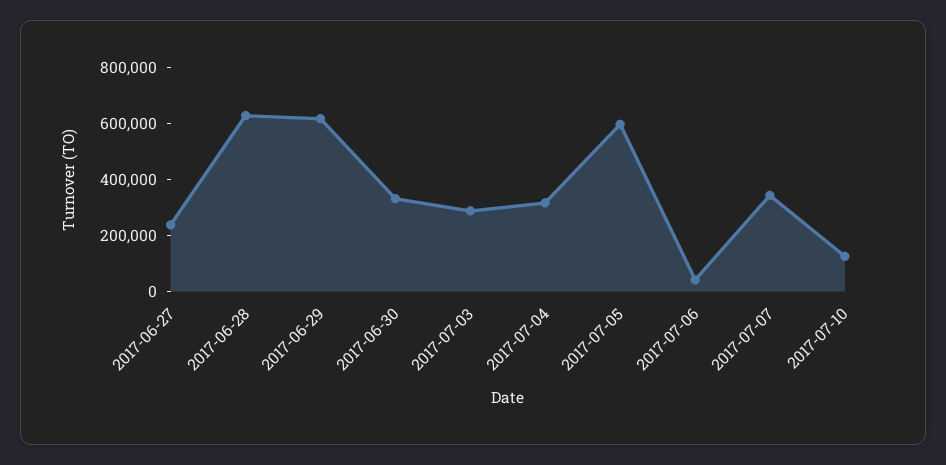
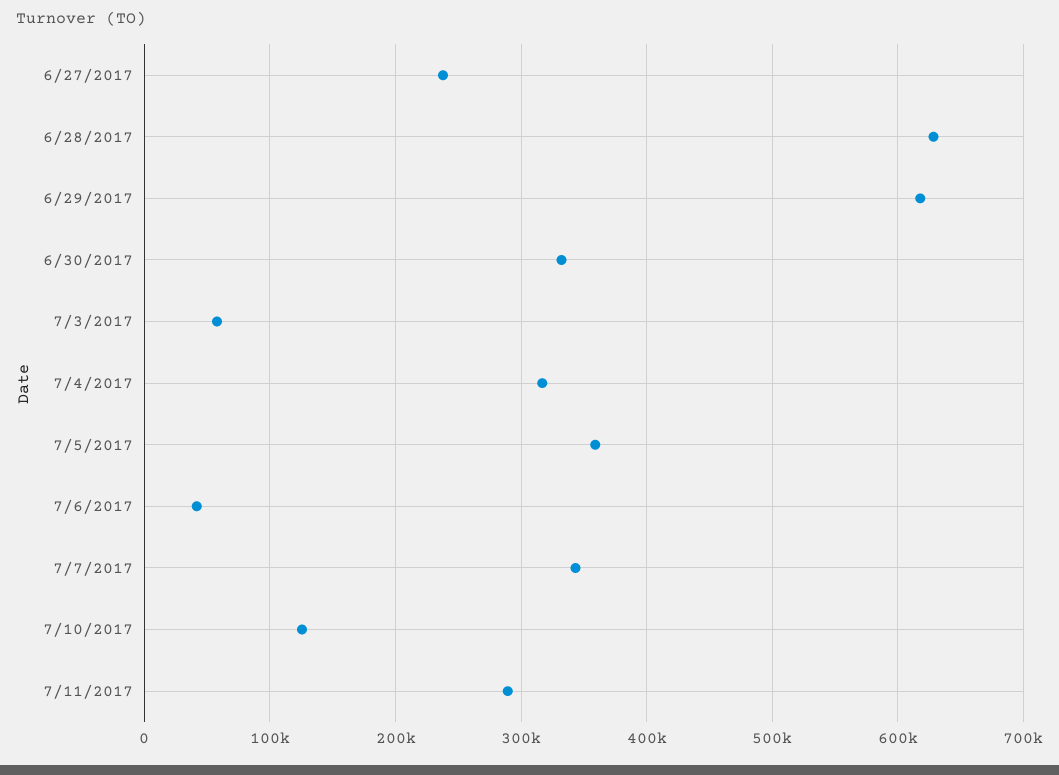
2017-07-03: 300000 -> 60000
2017-07-05: 600000 -> 360000
7/11/2017: none -> 290000

